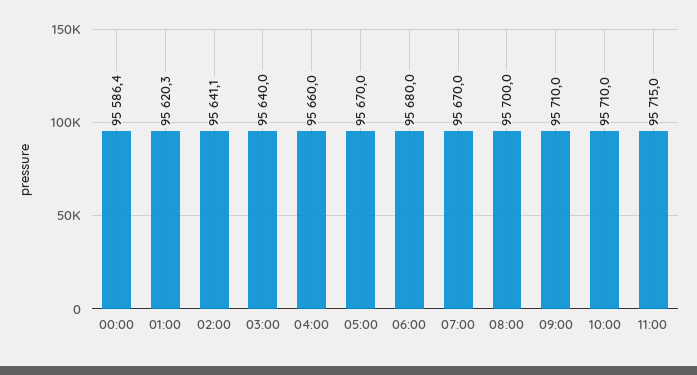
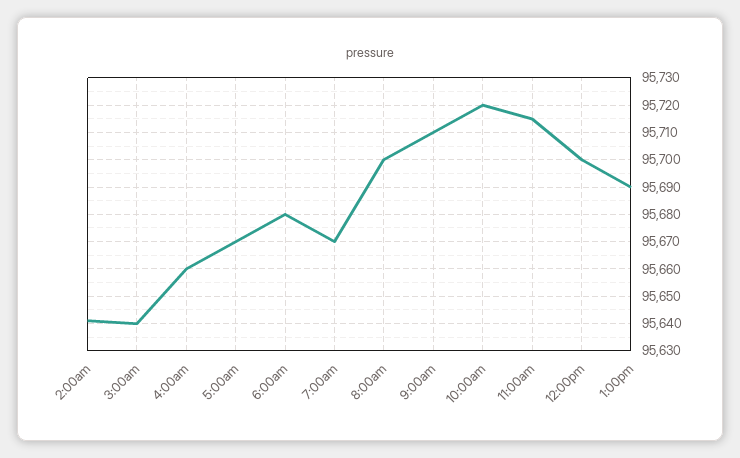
00:00: 95586.4 -> none
01:00: 95620.3 -> none
10:00: 95710 -> 95720
12:00pm: none -> 95700
1:00pm: none -> 95690

